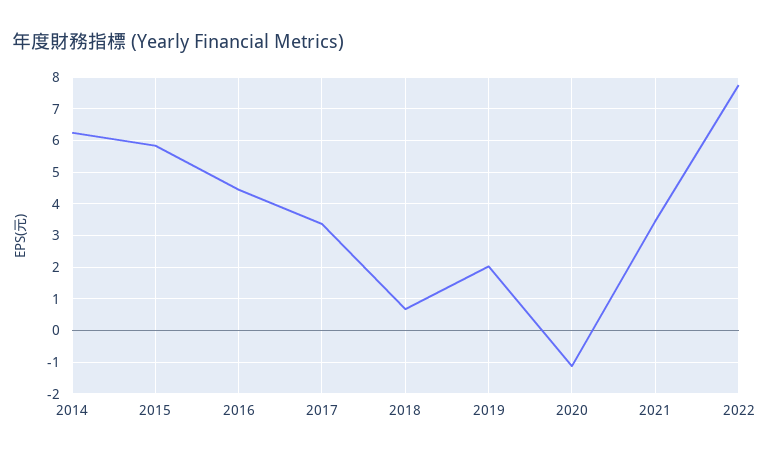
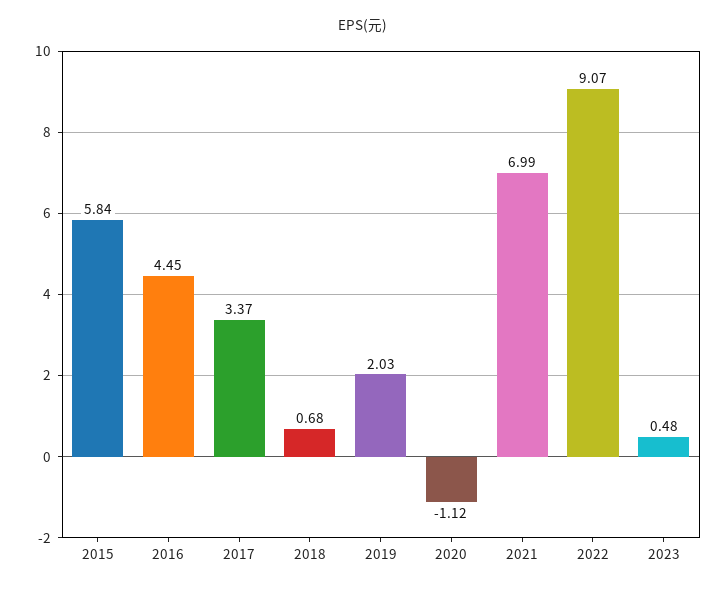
2014: 6.2 -> none
2021: 3.4 -> 6.99
2022: 7.8 -> 9.07
2023: none -> 0.48

